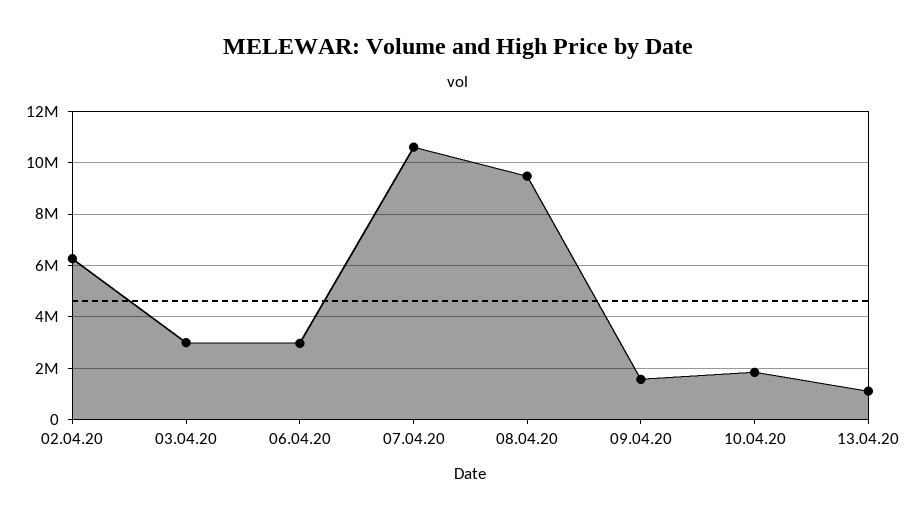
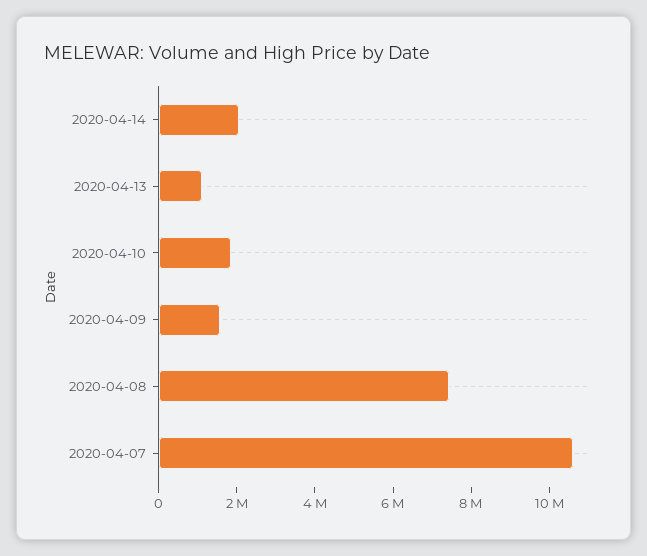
02.04.20: 6250000 -> none
03.04.20: 3000000 -> none
06.04.20: 3000000 -> none
08.04.20: 9500000 -> 7500000
2020-04-14: none -> 2000000

